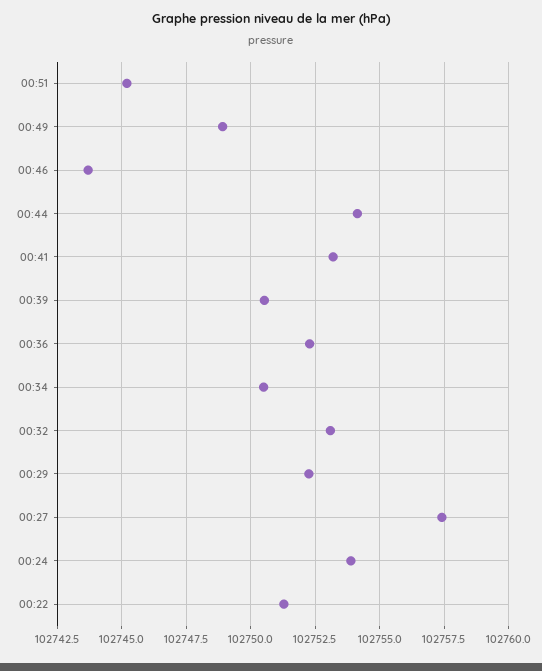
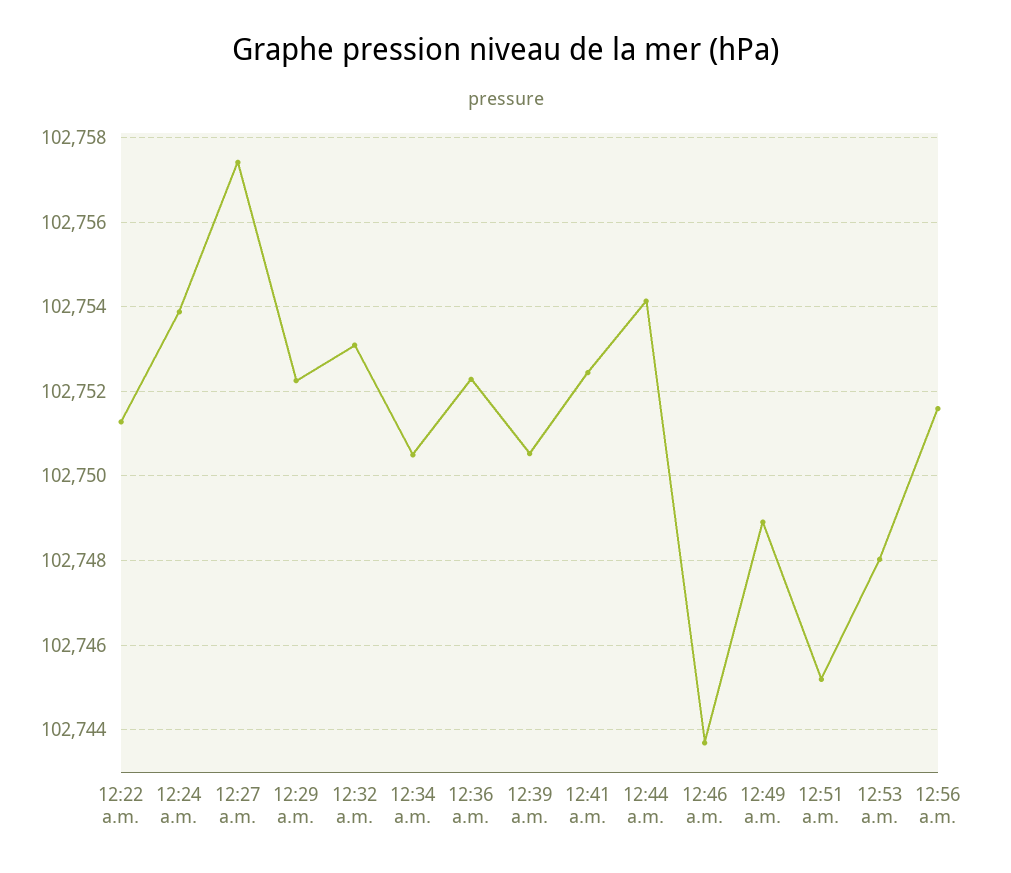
00:41: 102753.25 -> 102752.4
12:53 a.m.: none -> 102748
12:56 a.m.: none -> 102751.6

